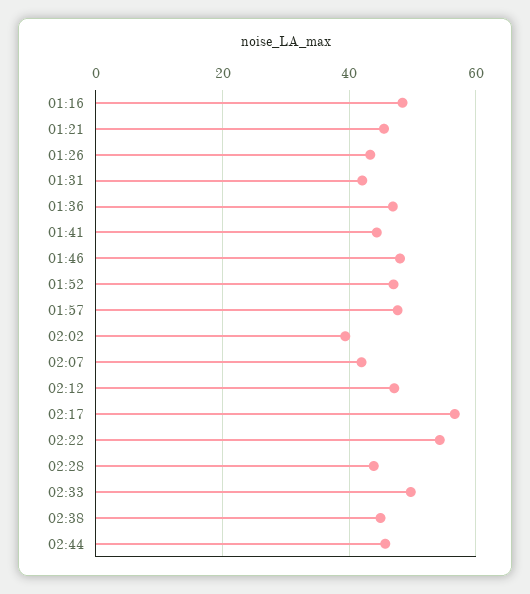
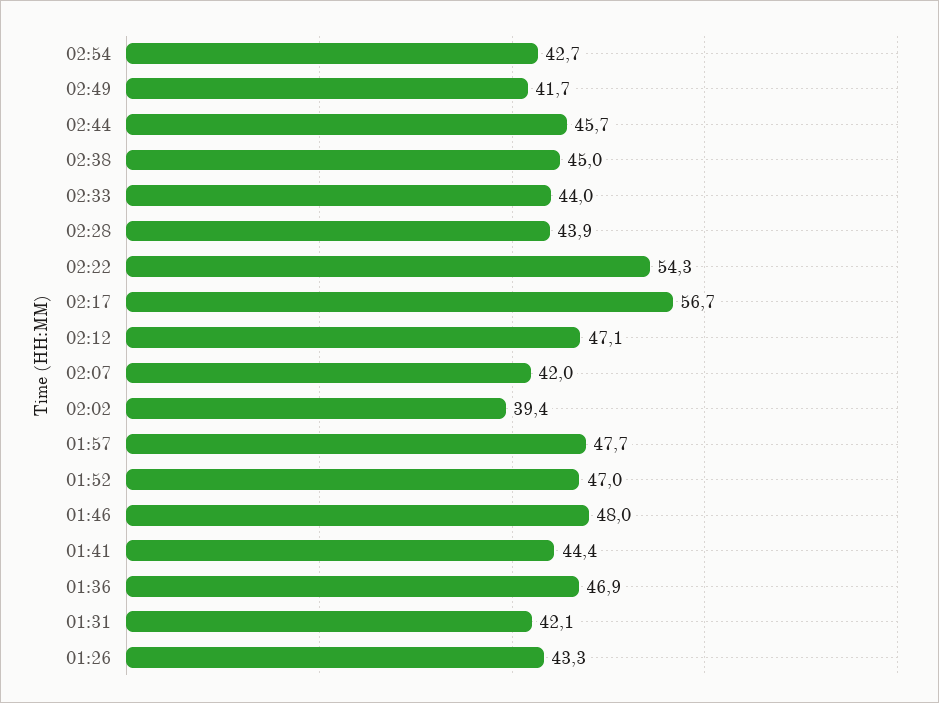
01:16: 48 -> none
01:21: 46 -> none
02:33: 50 -> 44
02:54: none -> 42.7
02:49: none -> 41.7

